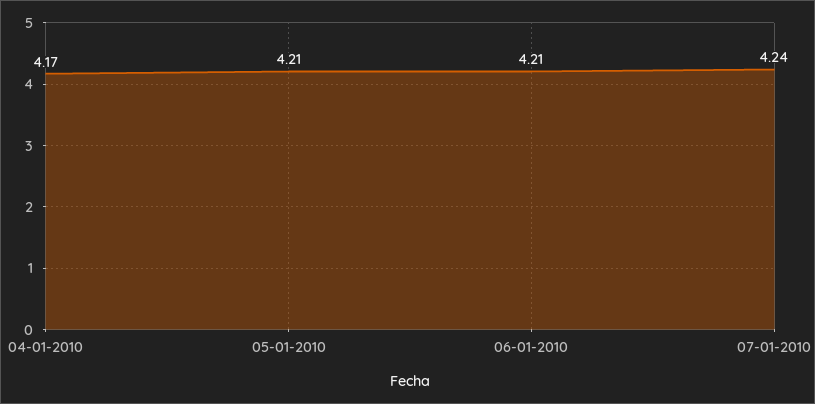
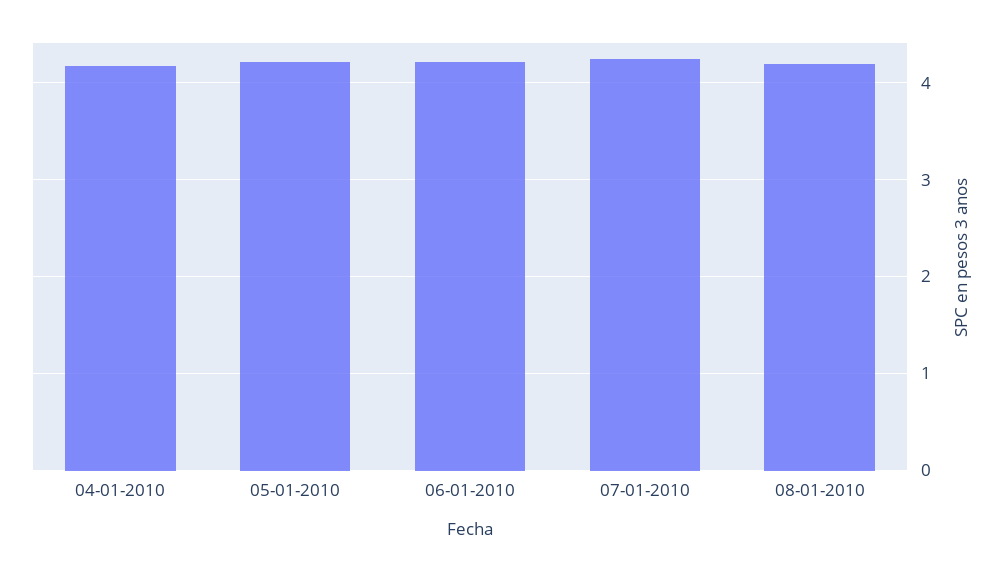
08-01-2010: none -> 4.2

